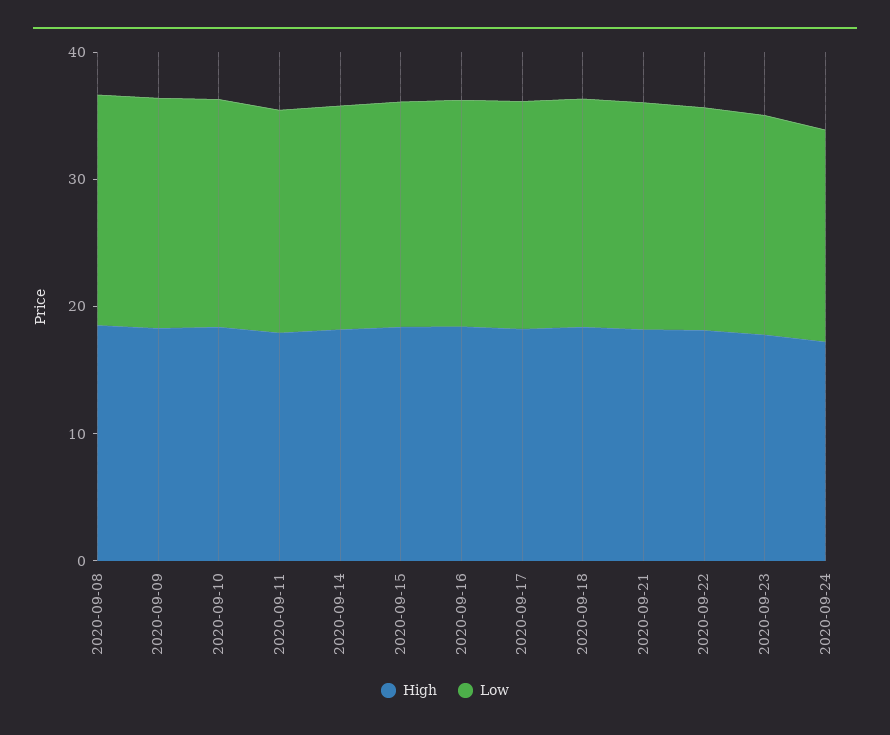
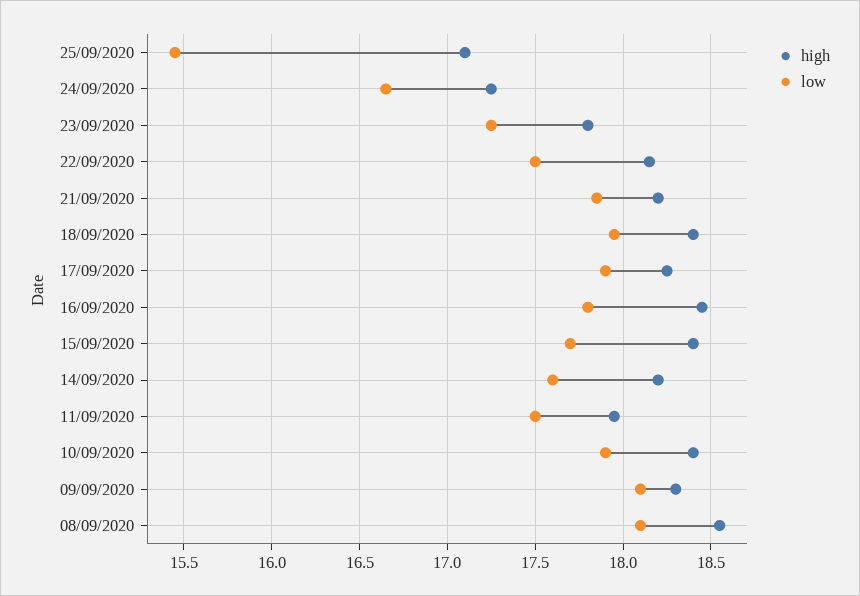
High, 25/09/2020: none -> 17.1
Low, 25/09/2020: none -> 15.45

